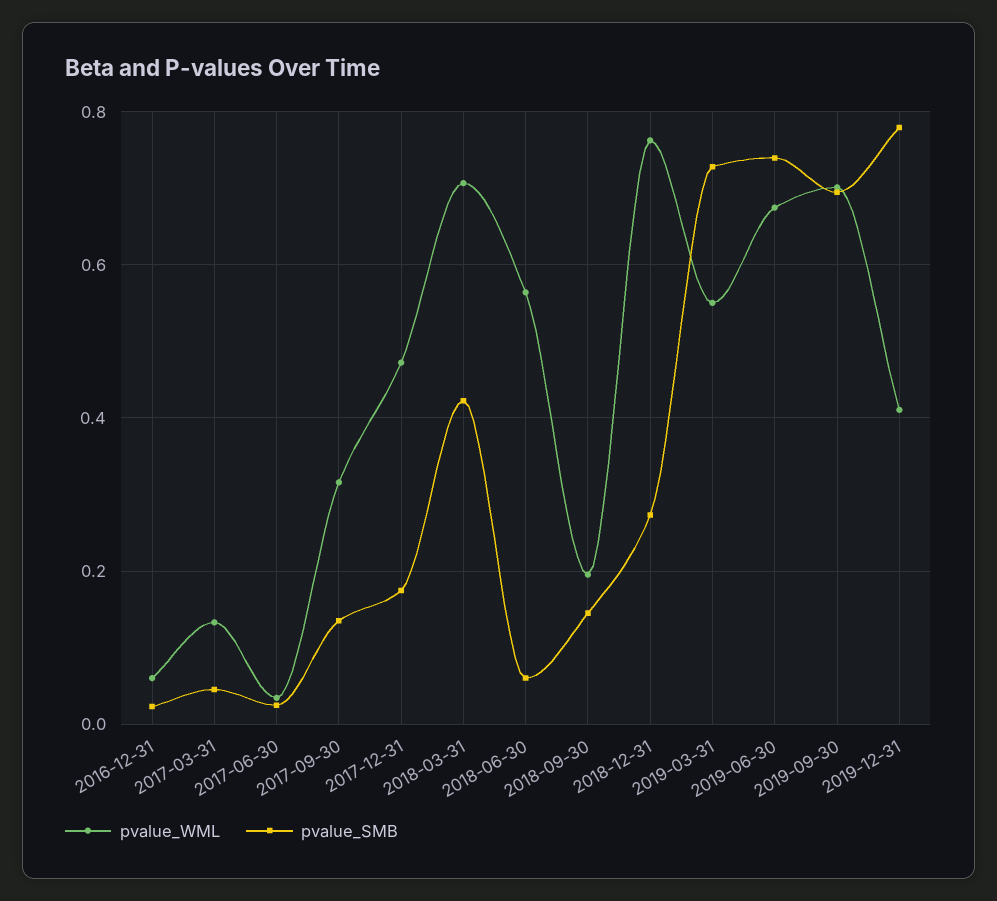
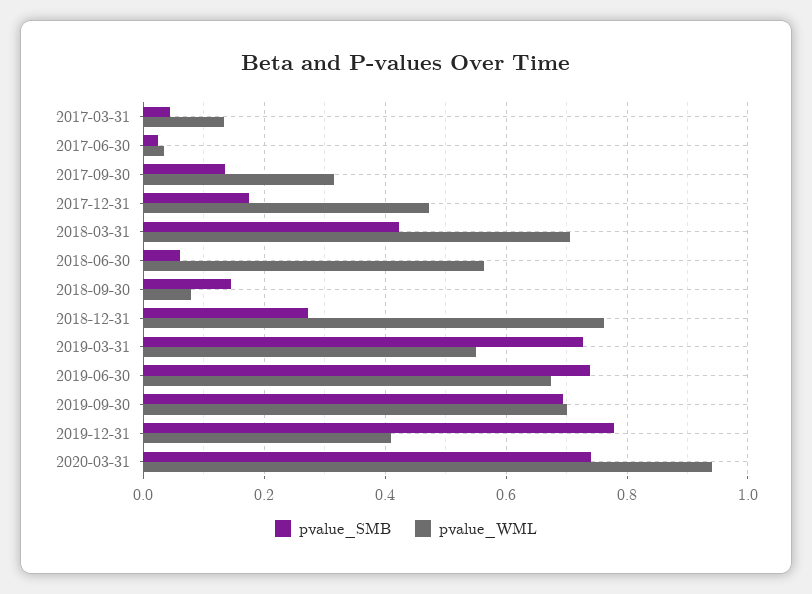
pvalue_WML, 2016-12-31: 0.06 -> none
pvalue_SMB, 2016-12-31: 0.02 -> none
pvalue_WML, 2018-09-30: 0.2 -> 0.08
pvalue_SMB, 2020-03-31: none -> 0.74
pvalue_WML, 2020-03-31: none -> 0.94

